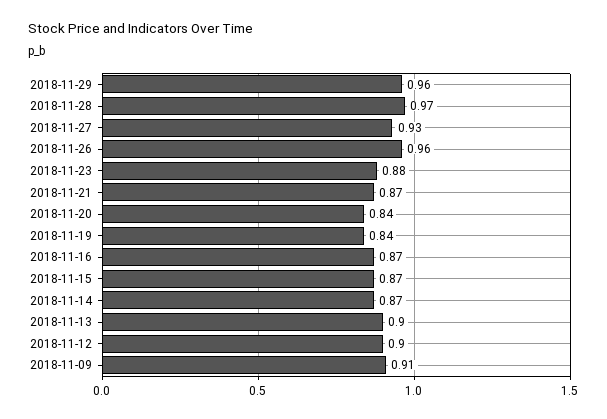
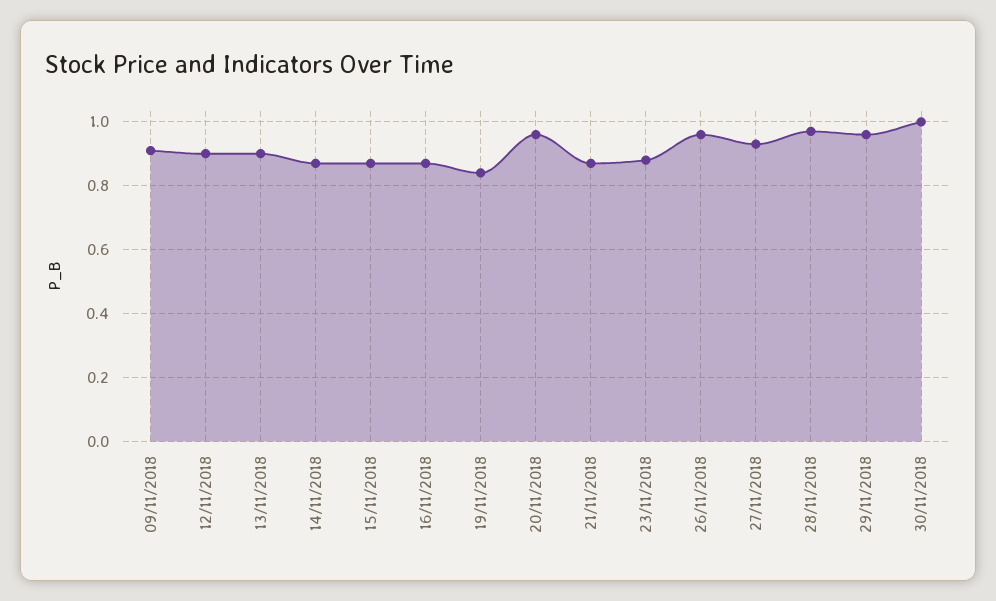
2018-11-20: 0.84 -> 0.95
30/11/2018: none -> 1

